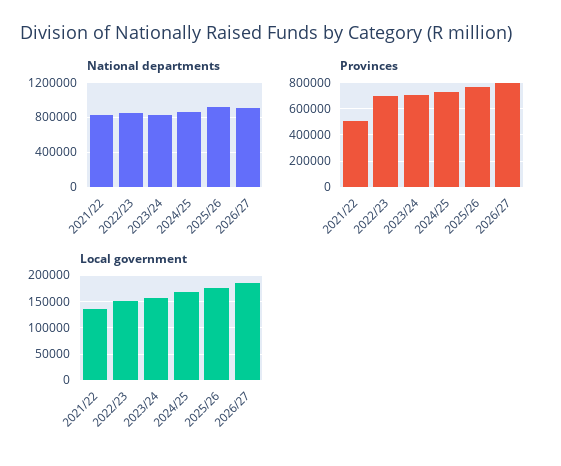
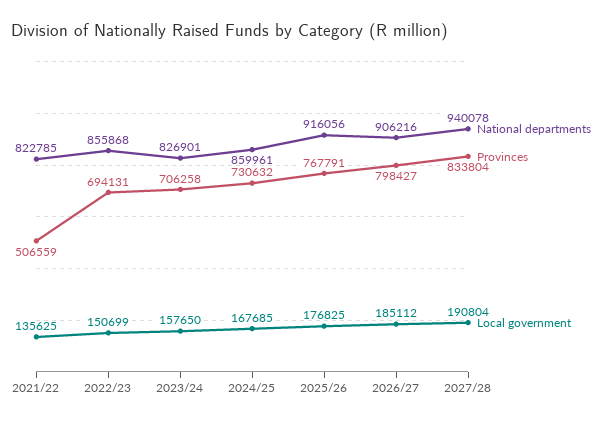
National departments, 2027/28: none -> 940078
Provinces, 2027/28: none -> 833804
Local government, 2027/28: none -> 190804

